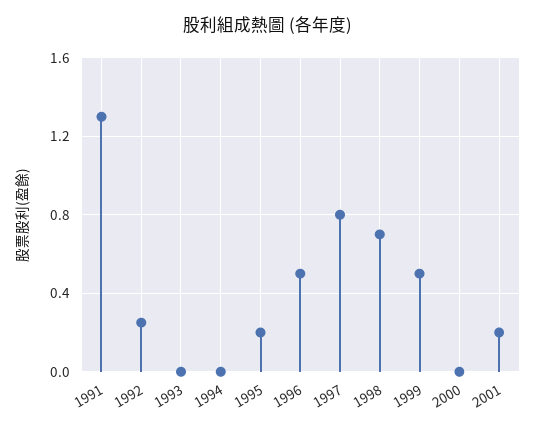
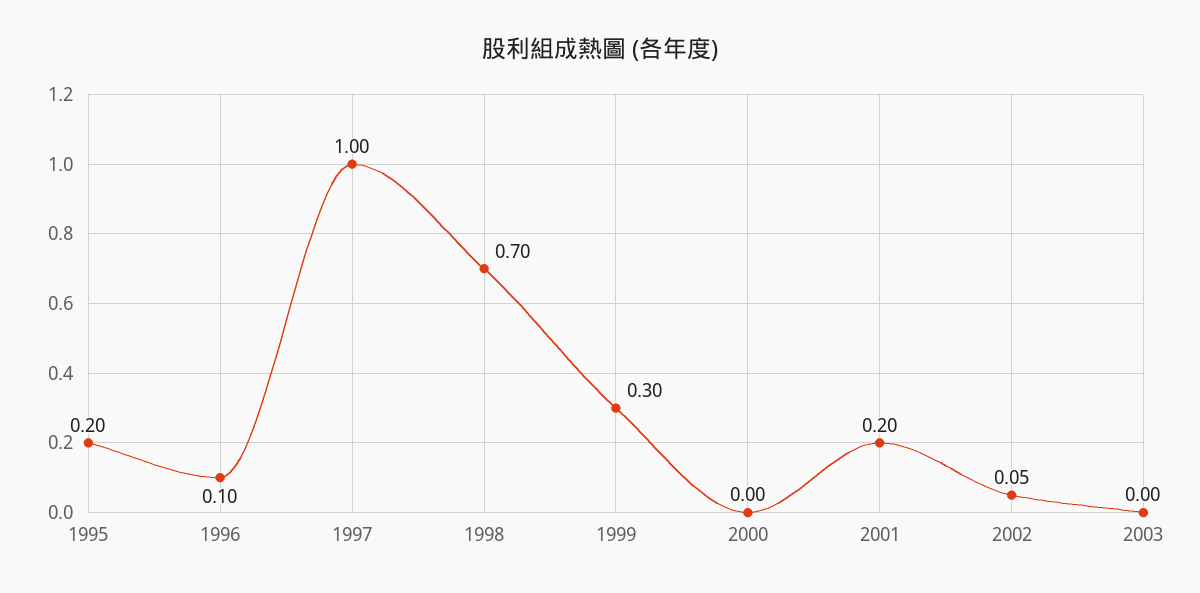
1991: 1.3 -> none
1992: 0.25 -> none
1993: 0 -> none
1994: 0 -> none
1996: 0.5 -> 0.1
1997: 0.8 -> 1
1999: 0.5 -> 0.3
2002: none -> 0.05
2003: none -> 0

